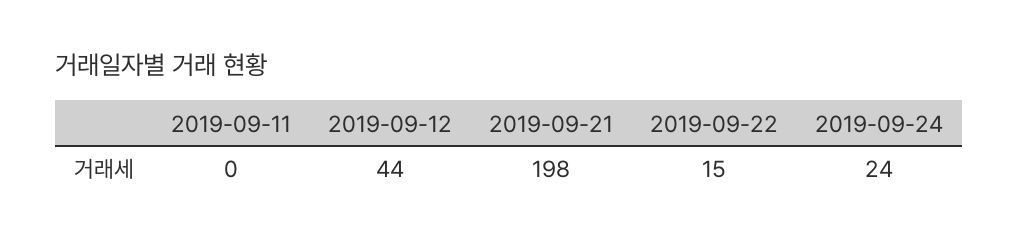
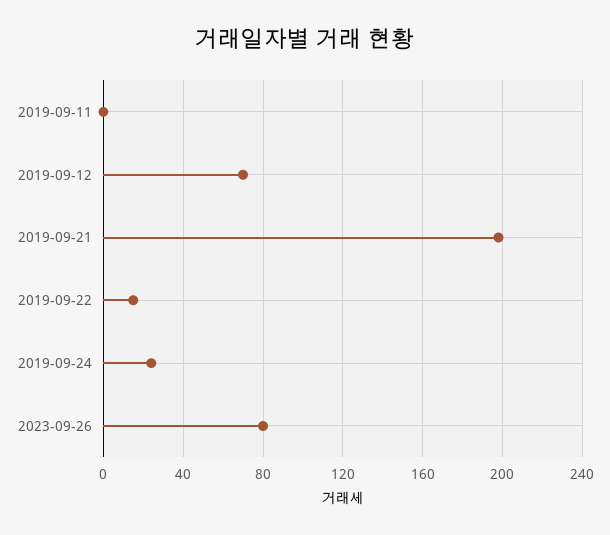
2019-09-12: 44 -> 70
2023-09-26: none -> 80

